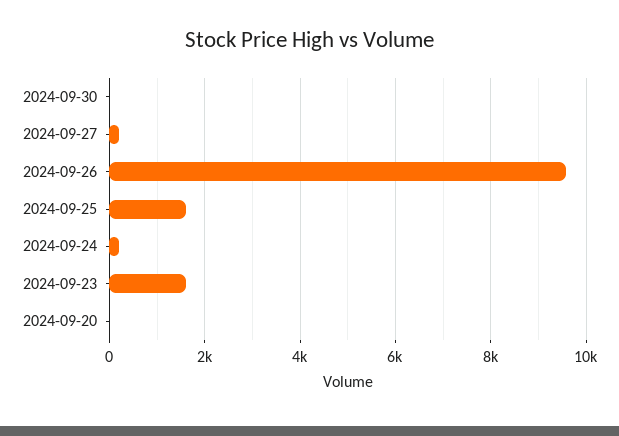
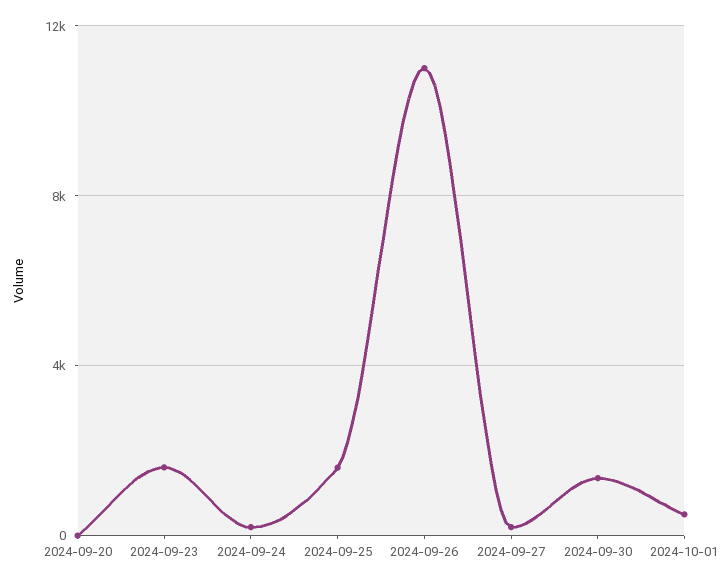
2024-09-30: 0 -> 1500
2024-09-26: 9600 -> 11000
2024-10-01: none -> 500

